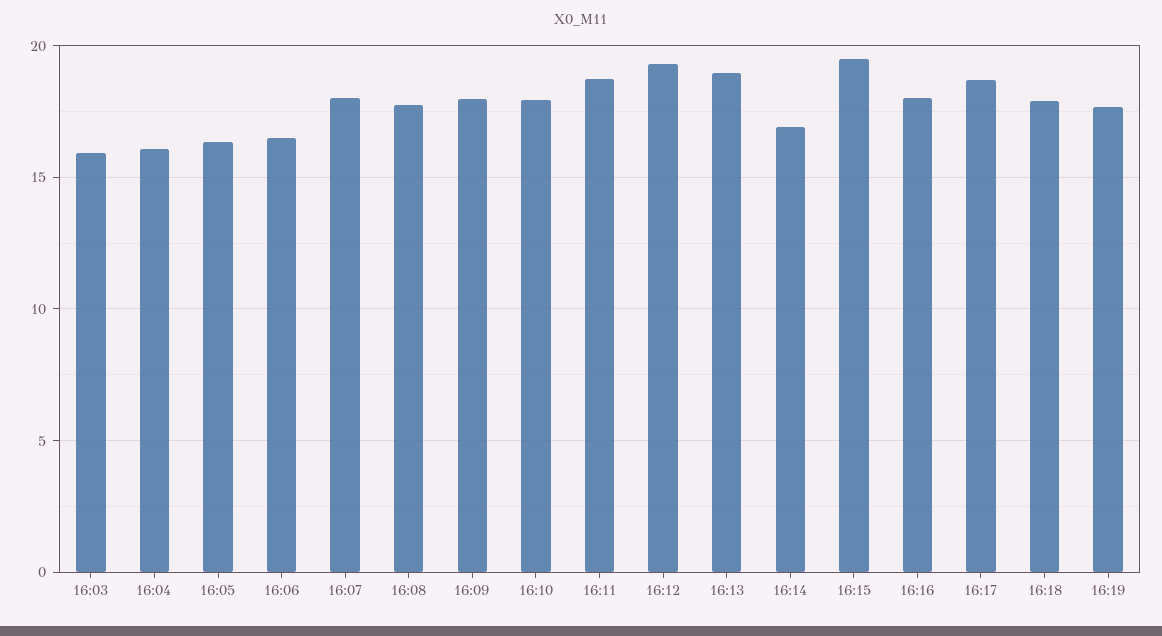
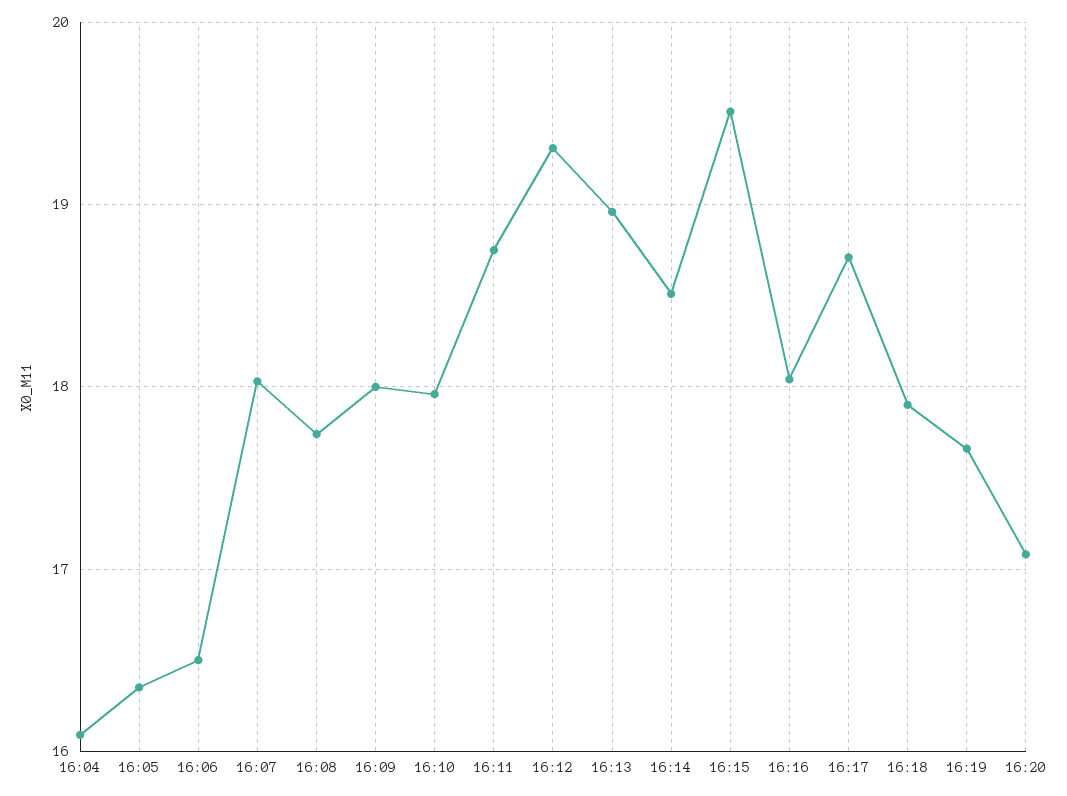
16:03: 16 -> none
16:14: 17 -> 18.5
16:20: none -> 17.1

